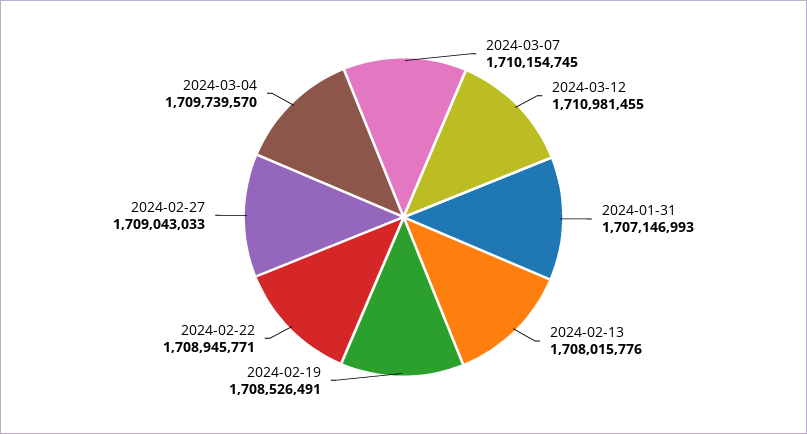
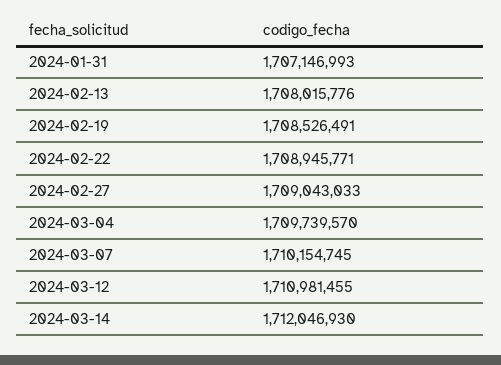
2024-03-14: none -> 1712046930

